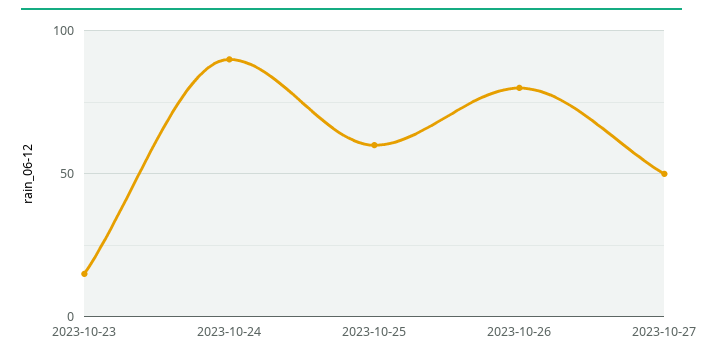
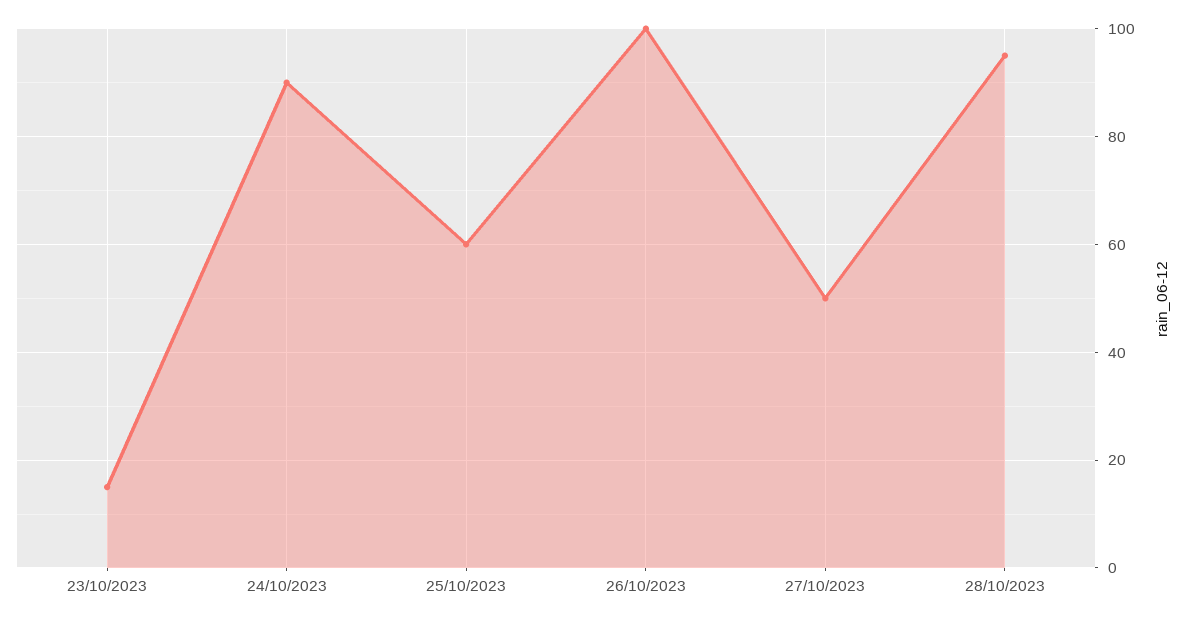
2023-10-26: 80 -> 100
28/10/2023: none -> 95

